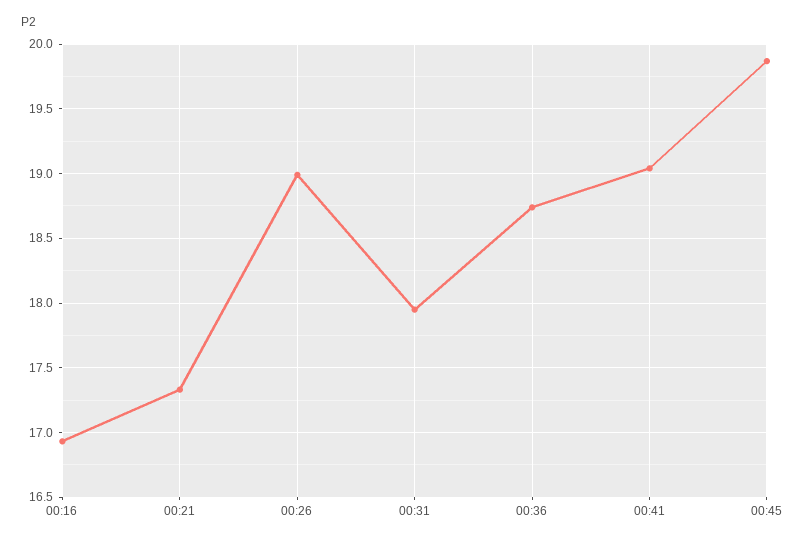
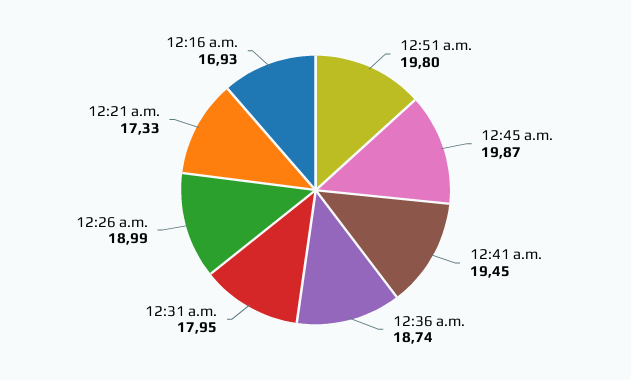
00:41: 19.05 -> 19.45
12:51 a.m.: none -> 19.8

